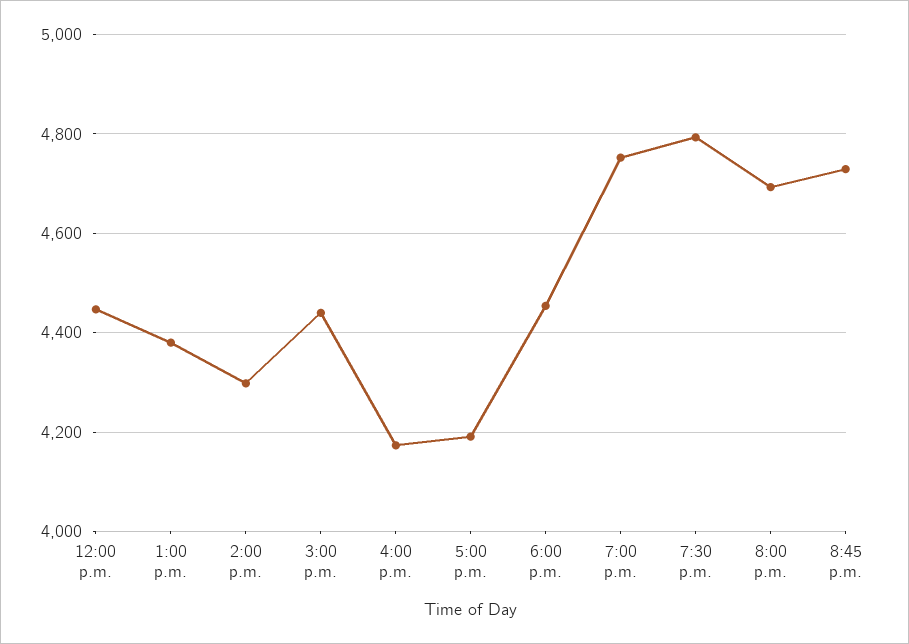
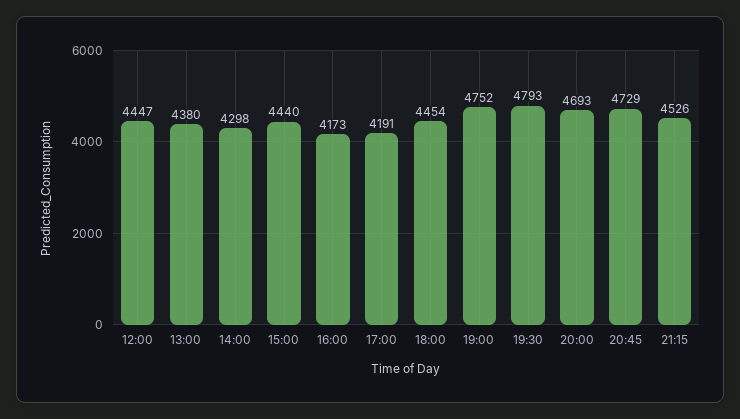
21:15: none -> 4526

